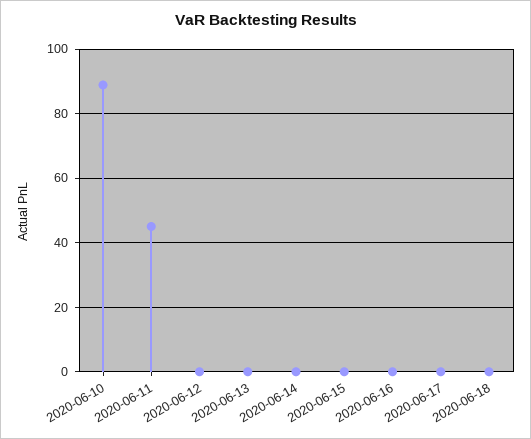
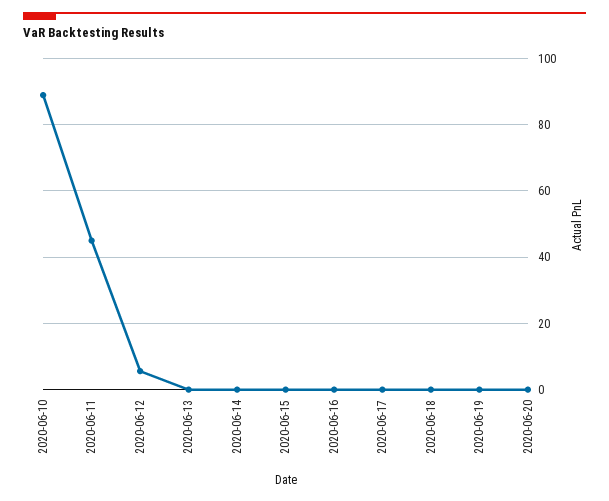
2020-06-12: 0 -> 6
2020-06-19: none -> 0
2020-06-20: none -> 0

